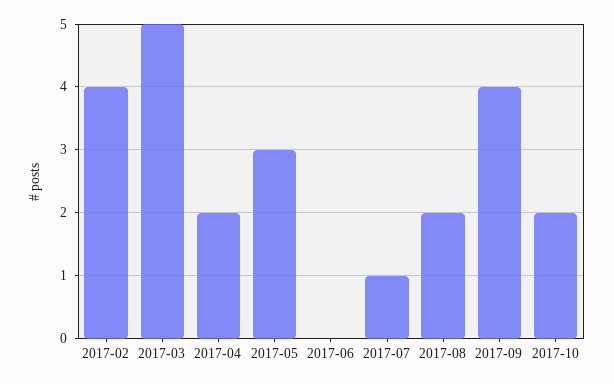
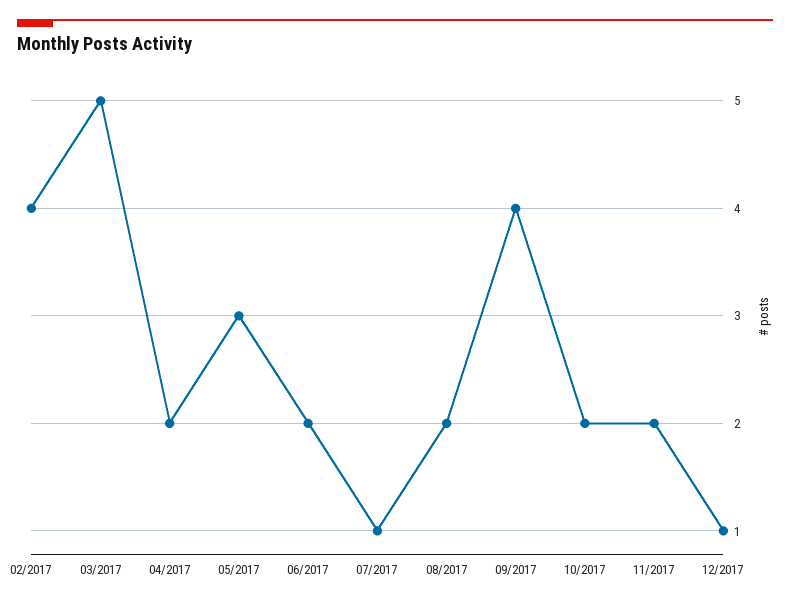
2017-06: 0 -> 2
11/2017: none -> 2
12/2017: none -> 1

